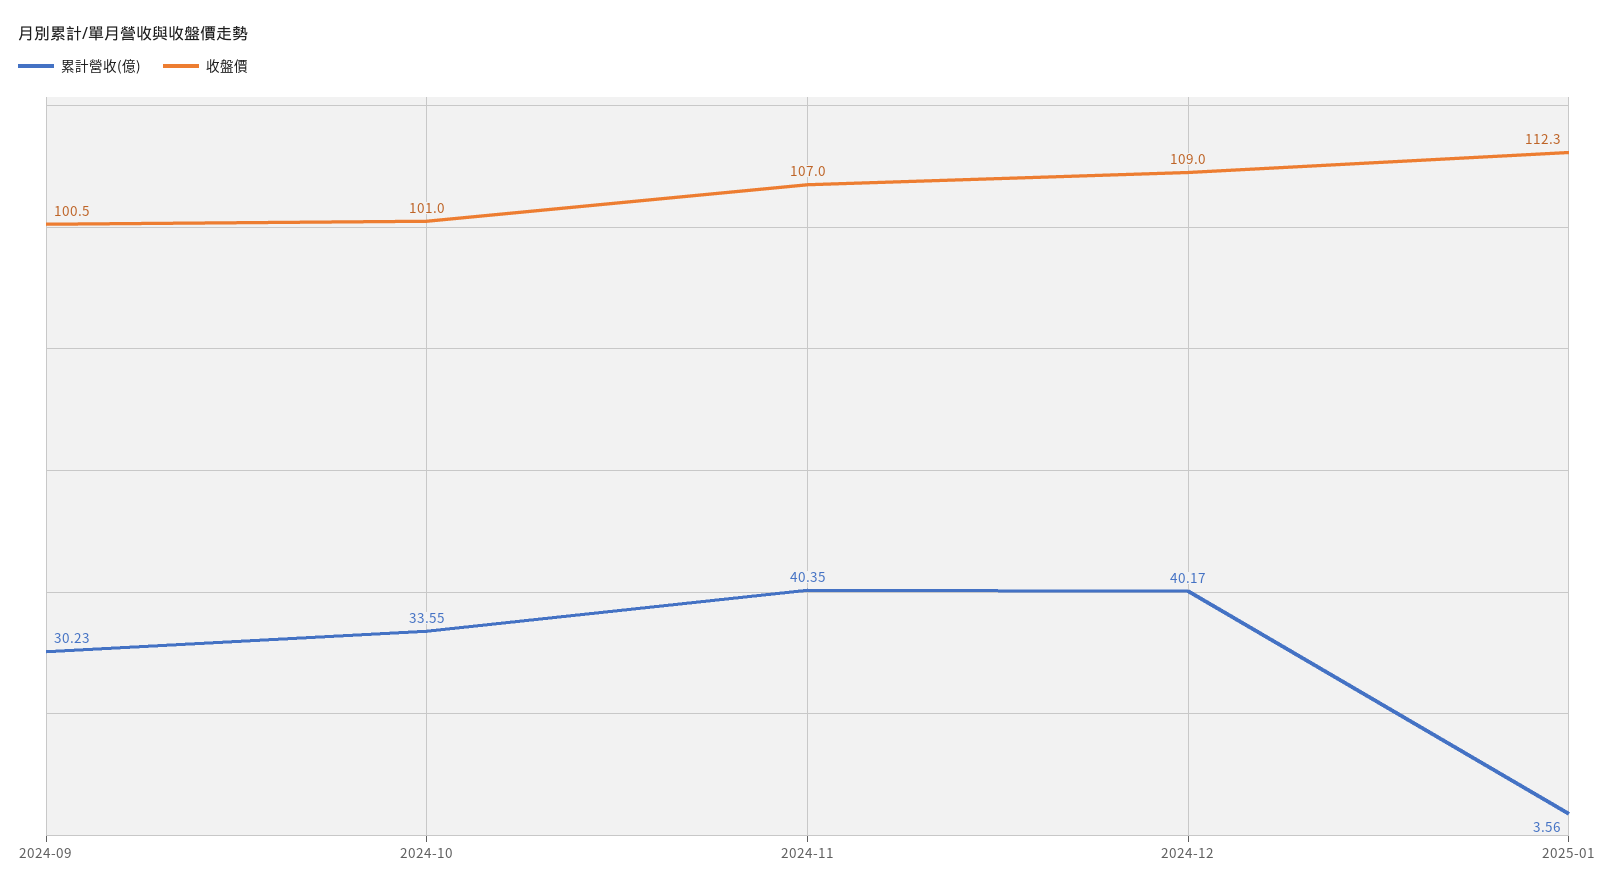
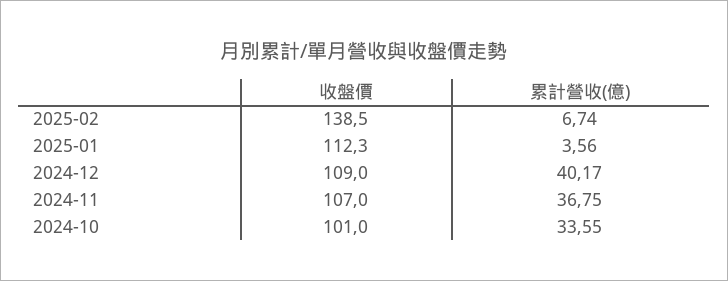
累計營收(億), 2024-09: 30.23 -> none
收盤價, 2024-09: 100.5 -> none
累計營收(億), 2024-11: 40.35 -> 36.75
收盤價, 2025-02: none -> 138.5
累計營收(億), 2025-02: none -> 6.74

